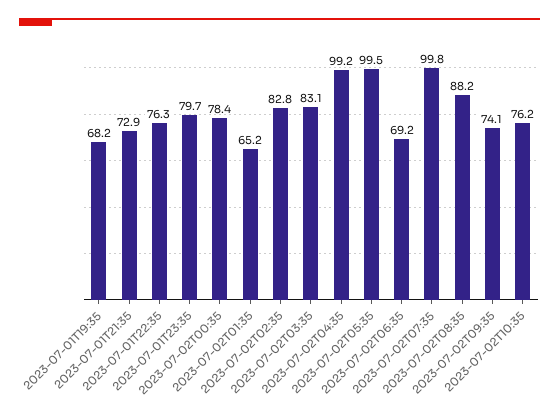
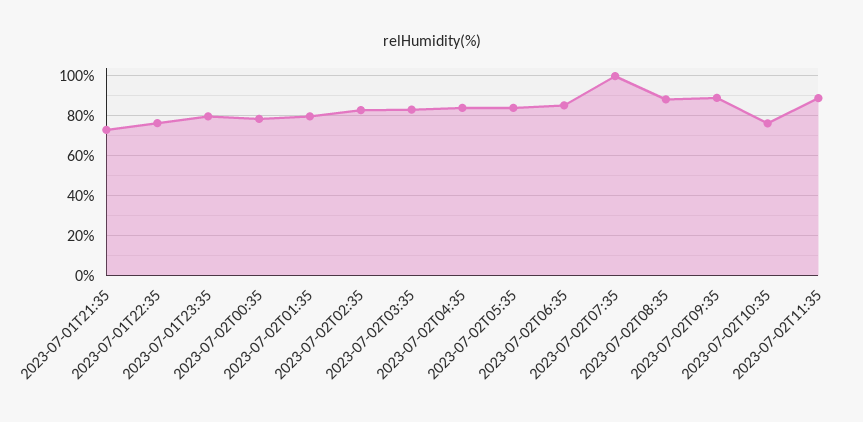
2023-07-01T19:35: 68.2 -> none
2023-07-02T01:35: 65.2 -> 80
2023-07-02T04:35: 99.2 -> 85
2023-07-02T05:35: 99.5 -> 85
2023-07-02T06:35: 69.2 -> 85
2023-07-02T09:35: 74.1 -> 90
2023-07-02T11:35: none -> 90

